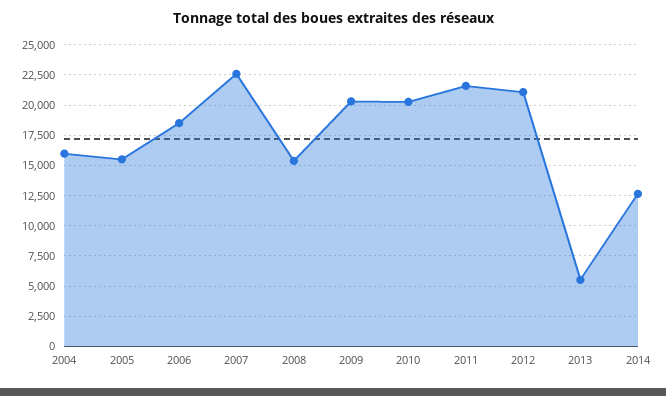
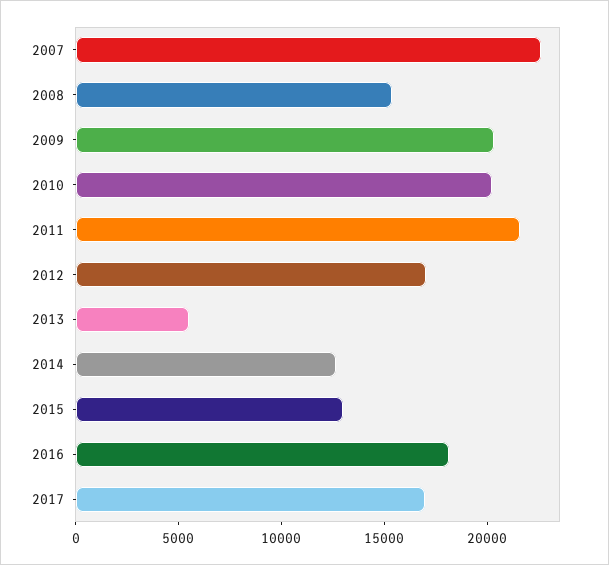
2004: 16000 -> none
2005: 15500 -> none
2006: 18500 -> none
2012: 21000 -> 17000
2015: none -> 13000
2016: none -> 18000
2017: none -> 17000

